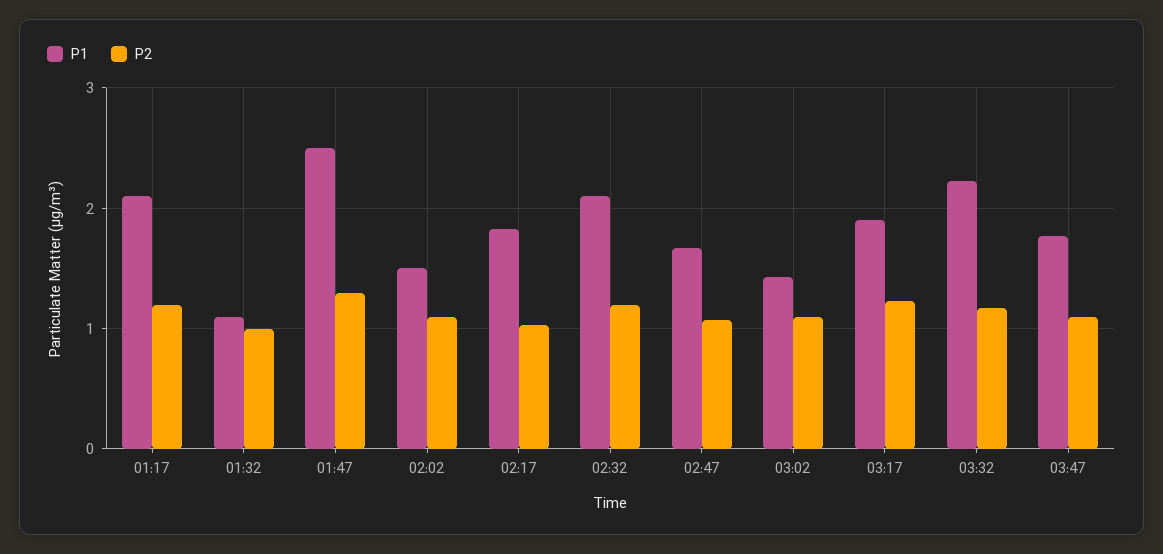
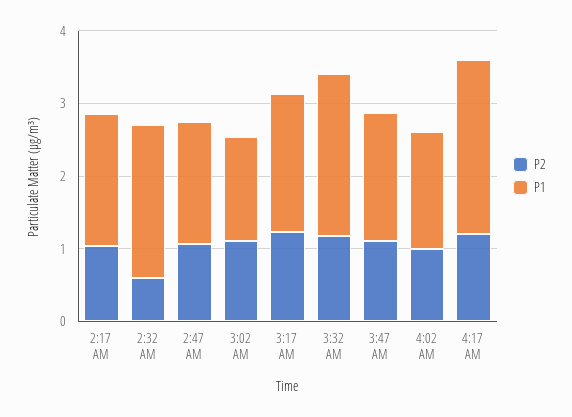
P1, 01:17: 2.1 -> none
P2, 01:17: 1.2 -> none
P1, 01:32: 1.1 -> none
P2, 01:32: 1 -> none
P1, 01:47: 2.5 -> none
P2, 01:47: 1.3 -> none
P1, 02:02: 1.5 -> none
P2, 02:02: 1.1 -> none
P2, 02:32: 1.2 -> 0.6
P2, 4:02 AM: none -> 1
P1, 4:02 AM: none -> 1.6
P2, 4:17 AM: none -> 1.2
P1, 4:17 AM: none -> 2.4

